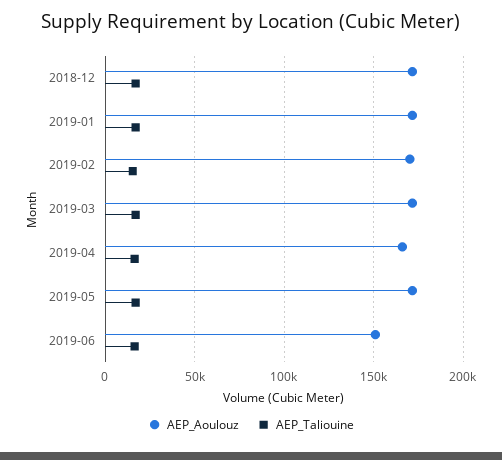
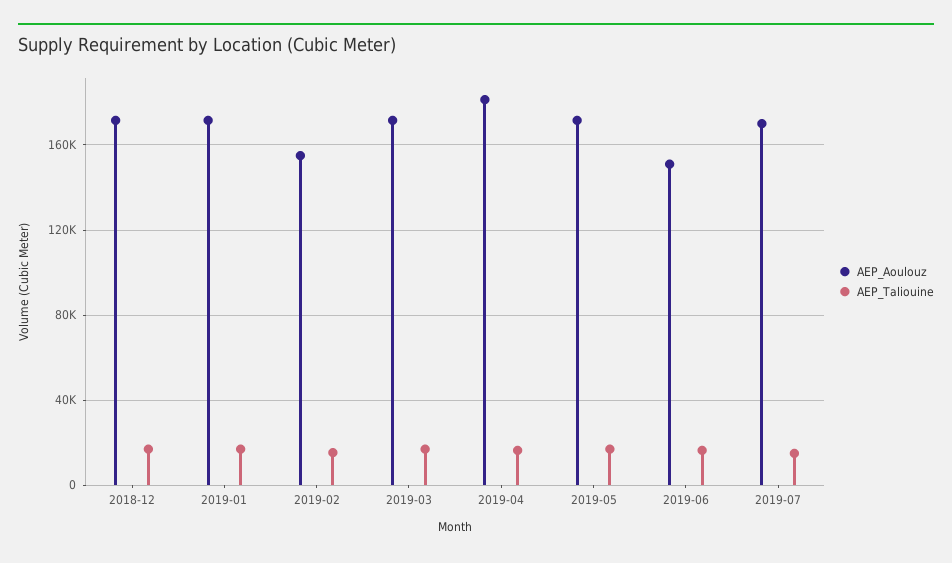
AEP_Aoulouz, 2019-02: 170000 -> 155000
AEP_Aoulouz, 2019-04: 165000 -> 180000
AEP_Aoulouz, 2019-07: none -> 170000
AEP_Taliouine, 2019-07: none -> 15000

